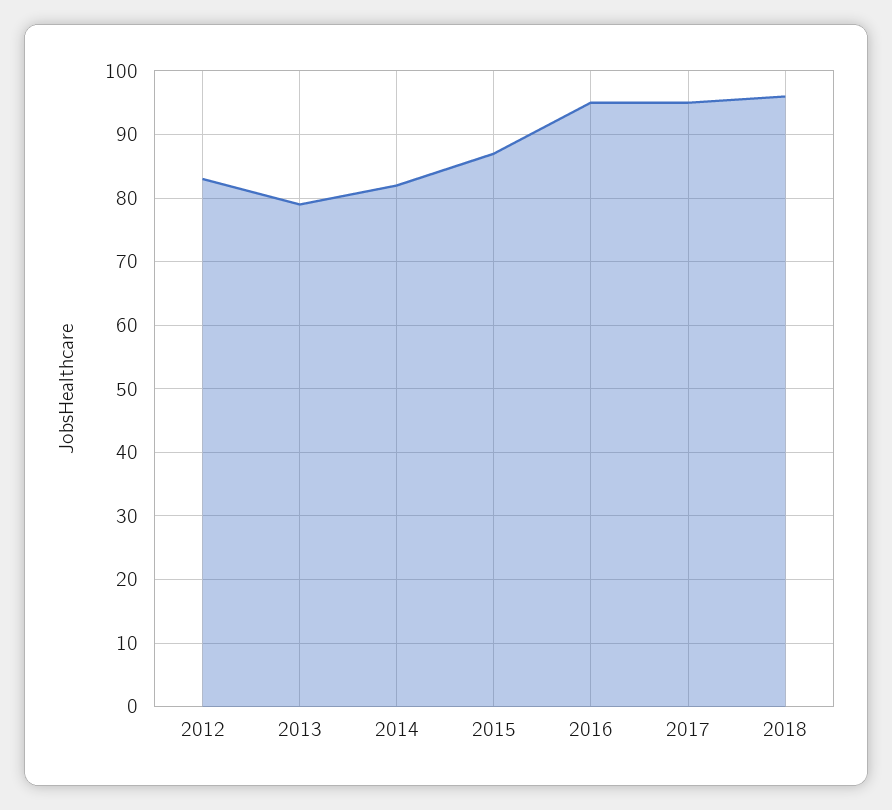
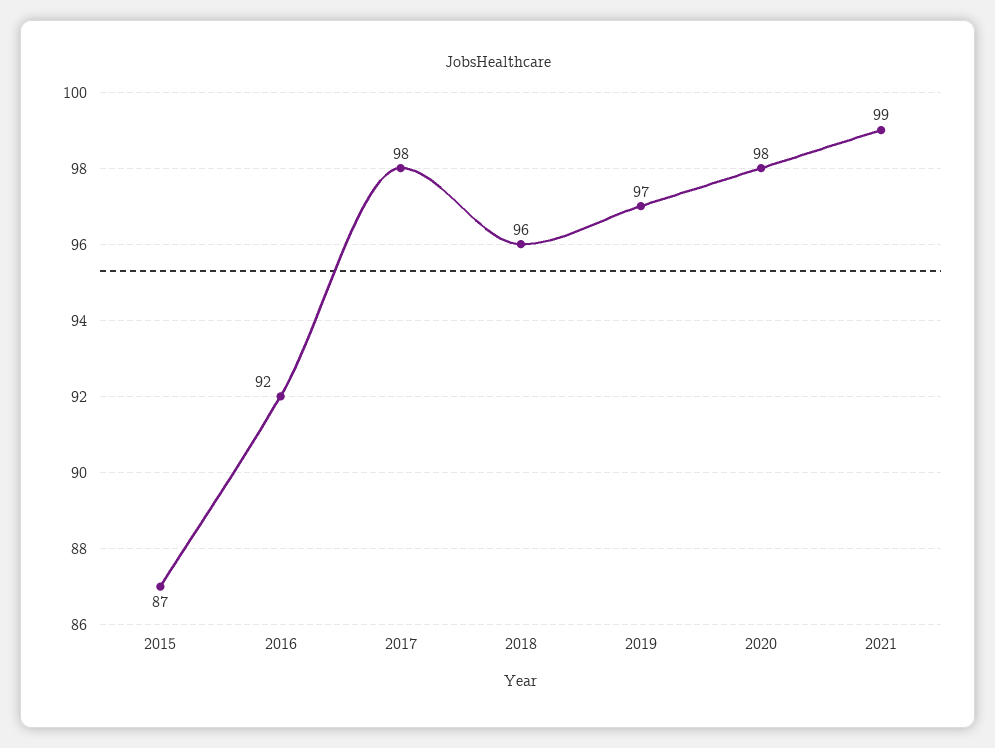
2012: 83 -> none
2013: 79 -> none
2014: 82 -> none
2016: 95 -> 92
2017: 95 -> 98
2019: none -> 97
2020: none -> 98
2021: none -> 99

